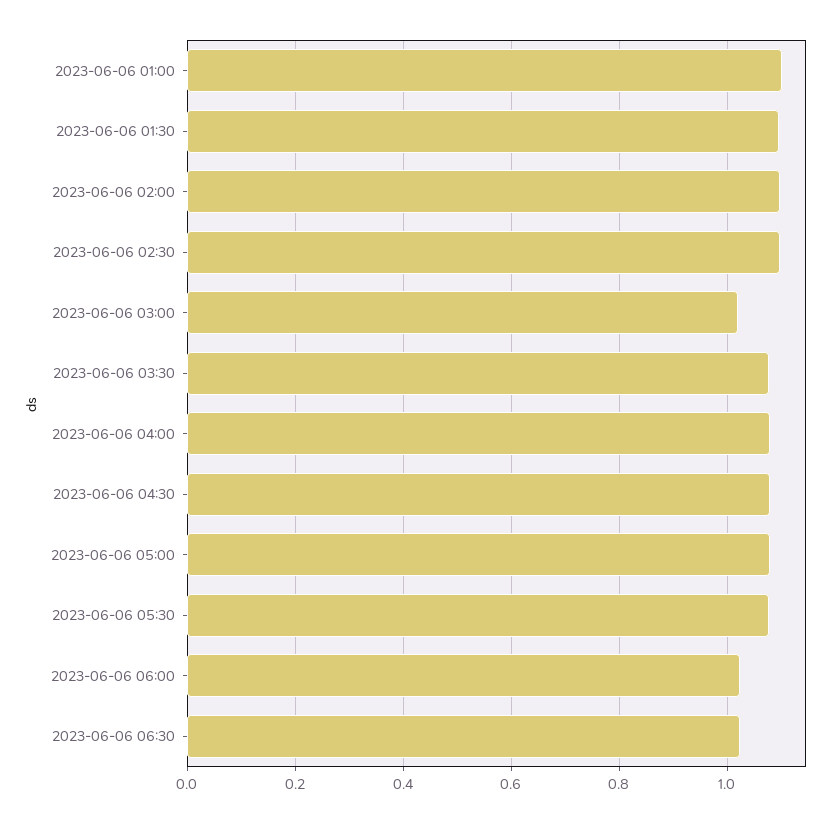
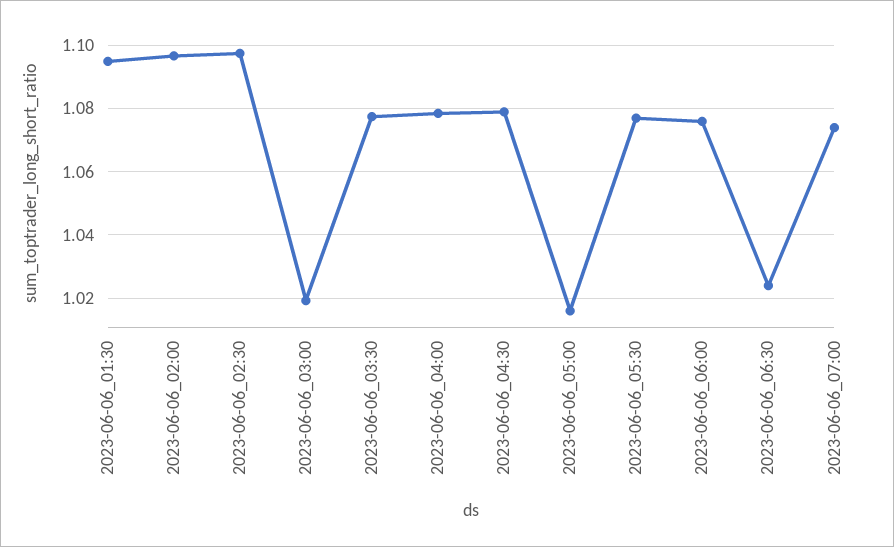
2023-06-06 01:00: 1.1 -> none
2023-06-06 05:00: 1.08 -> 1.016
2023-06-06 06:00: 1.02 -> 1.076
2023-06-06_07:00: none -> 1.074

